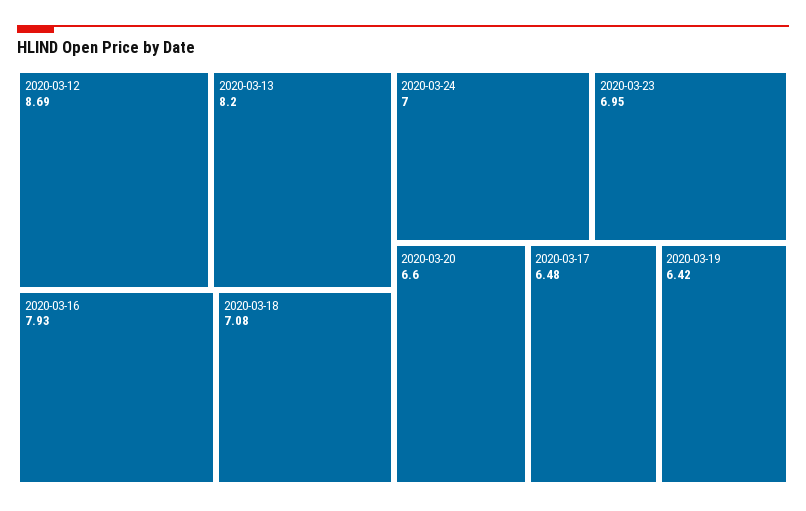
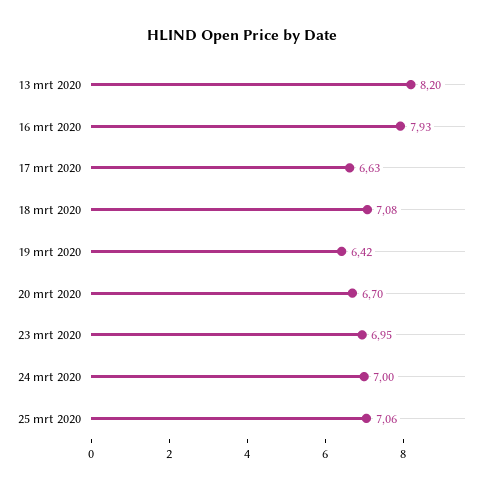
2020-03-12: 8.69 -> none
2020-03-20: 6.6 -> 6.7
2020-03-17: 6.48 -> 6.63
25 mrt 2020: none -> 7.06

